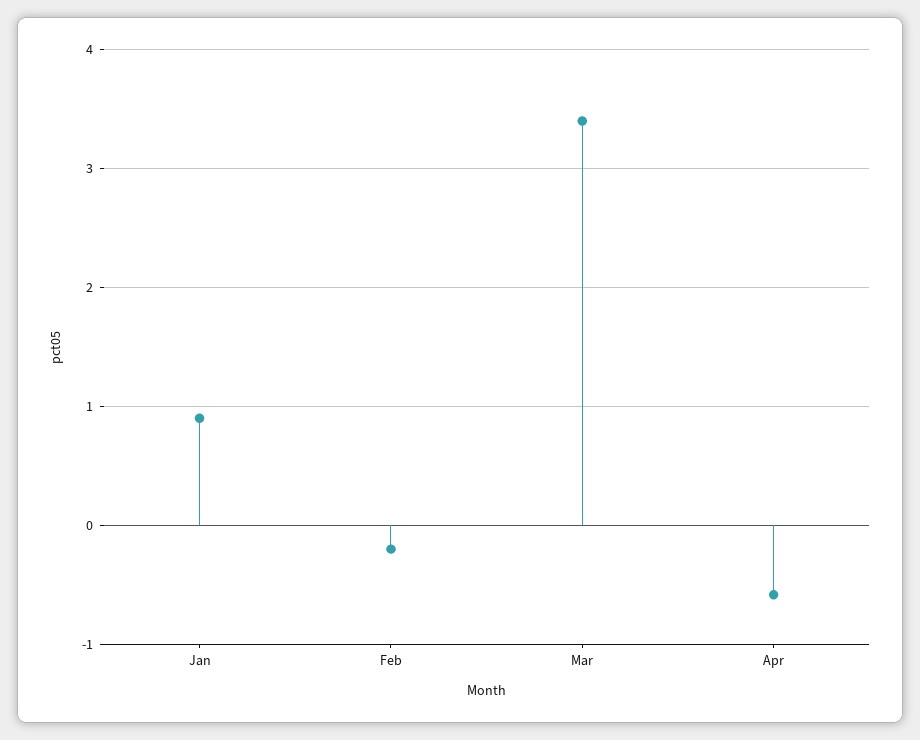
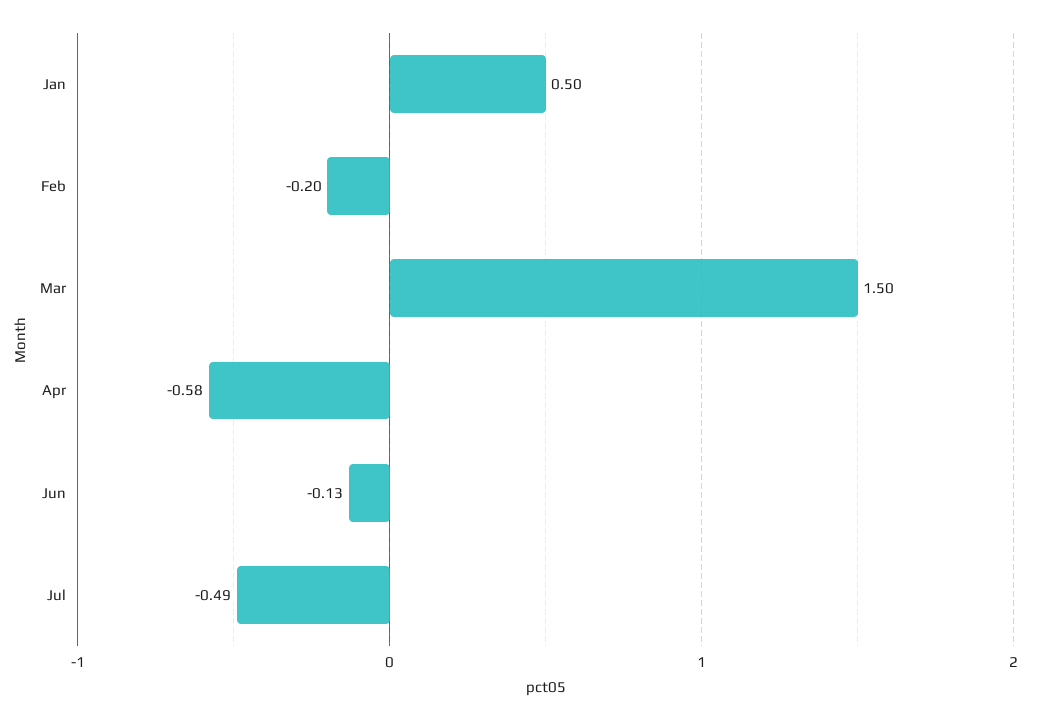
Jan: 0.9 -> 0.5
Mar: 3.4 -> 1.5
Jun: none -> -0.13
Jul: none -> -0.49

